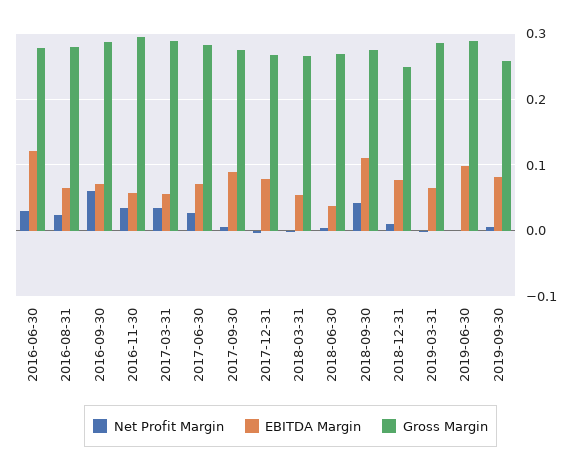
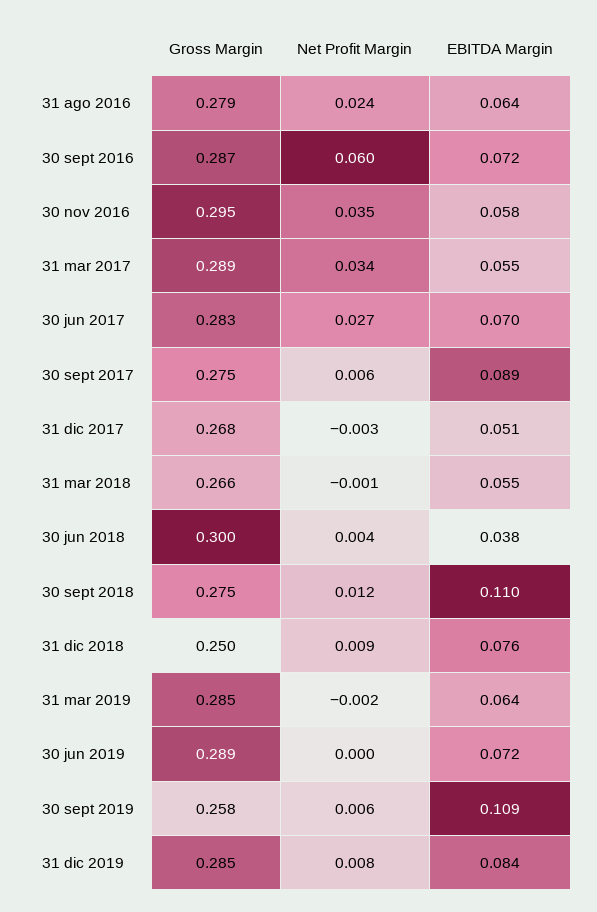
Net Profit Margin, 2016-06-30: 0.03 -> none
EBITDA Margin, 2016-06-30: 0.12 -> none
Gross Margin, 2016-06-30: 0.28 -> none
EBITDA Margin, 2017-12-31: 0.08 -> 0.051
Gross Margin, 2018-06-30: 0.27 -> 0.3
Net Profit Margin, 2018-09-30: 0.04 -> 0.012
EBITDA Margin, 2019-06-30: 0.1 -> 0.072
EBITDA Margin, 2019-09-30: 0.08 -> 0.109
Gross Margin, 31 dic 2019: none -> 0.285
Net Profit Margin, 31 dic 2019: none -> 0.008
EBITDA Margin, 31 dic 2019: none -> 0.084

